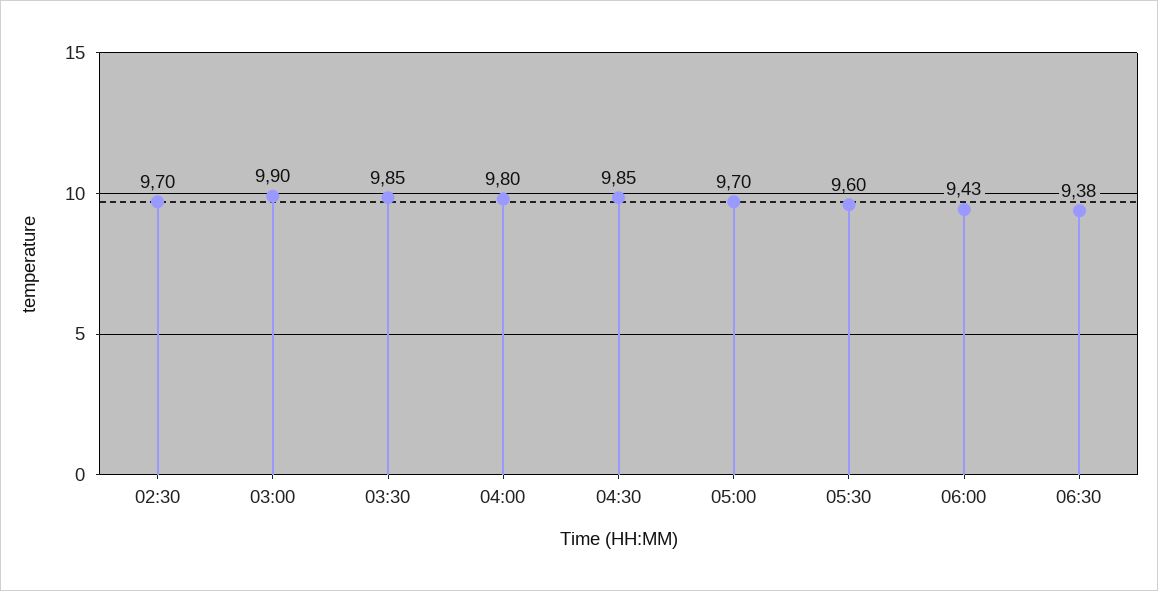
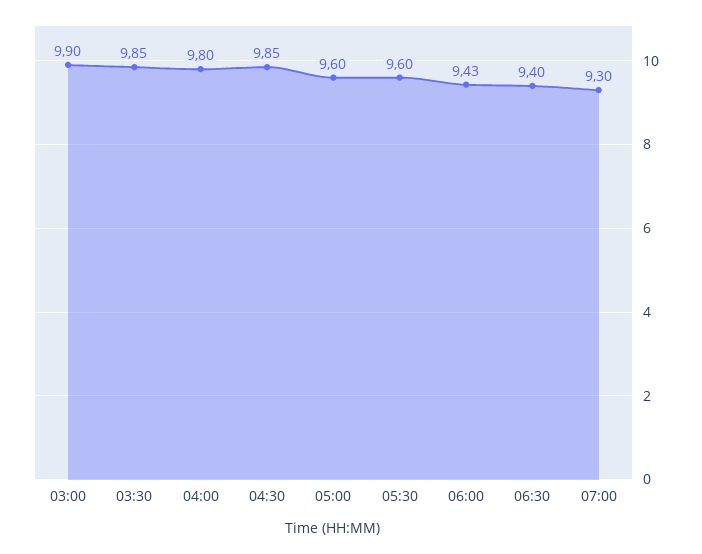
02:30: 9.7 -> none
05:00: 9.7 -> 9.6
06:30: 9.38 -> 9.4
07:00: none -> 9.3

